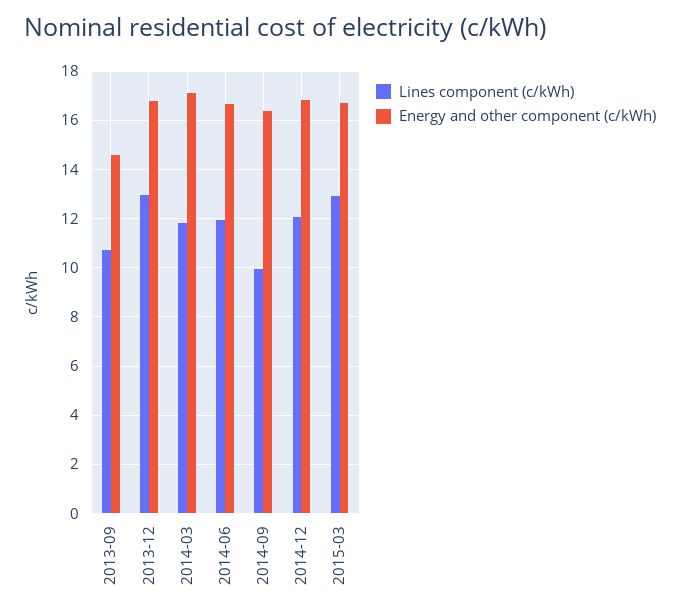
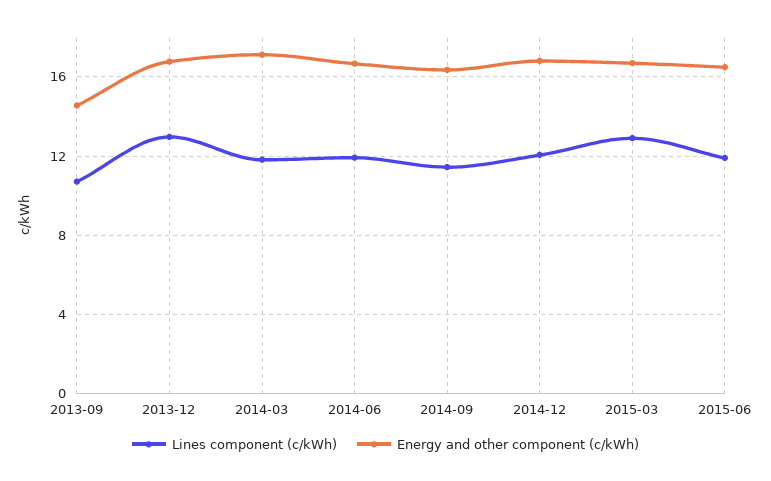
Lines component (c/kWh), 2014-09: 10 -> 11.5
Lines component (c/kWh), 2015-06: none -> 12
Energy and other component (c/kWh), 2015-06: none -> 16.5

